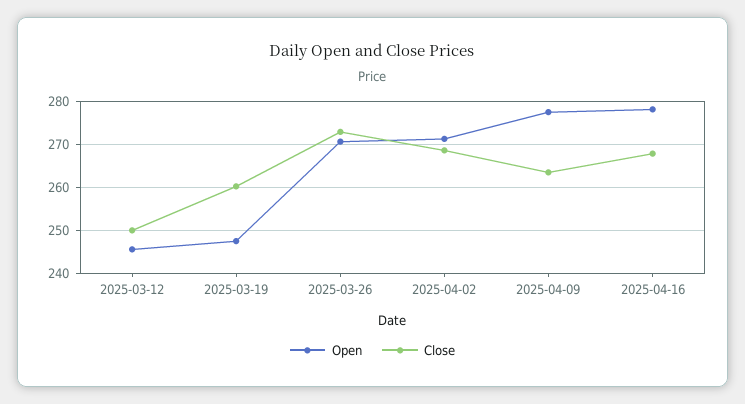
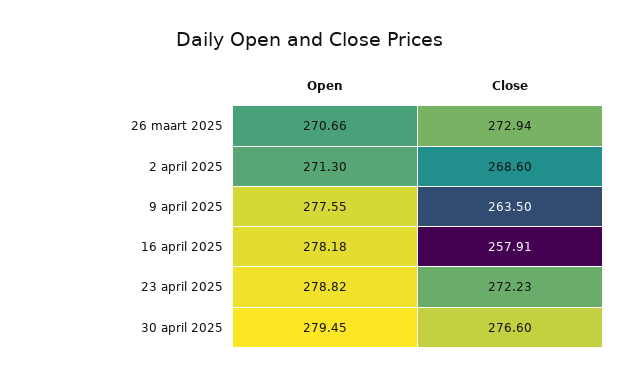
Open, 2025-03-12: 246 -> none
Close, 2025-03-12: 250 -> none
Open, 2025-03-19: 248 -> none
Close, 2025-03-19: 260 -> none
Close, 2025-04-16: 268 -> 257.91
Open, 23 april 2025: none -> 278.82
Close, 23 april 2025: none -> 272.23
Open, 30 april 2025: none -> 279.45
Close, 30 april 2025: none -> 276.6

